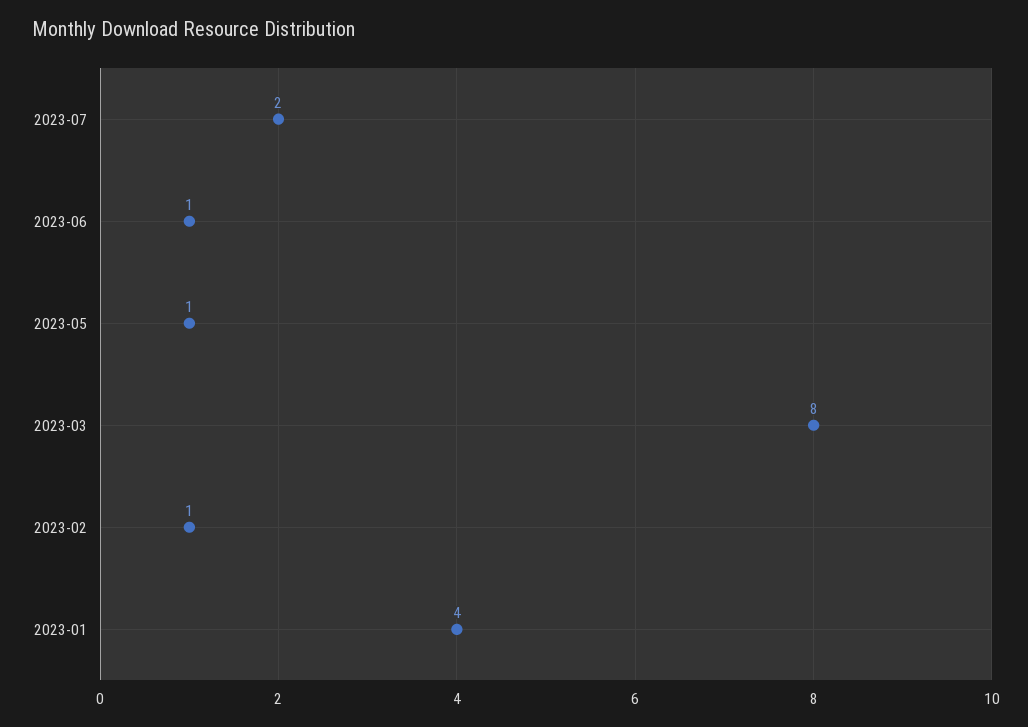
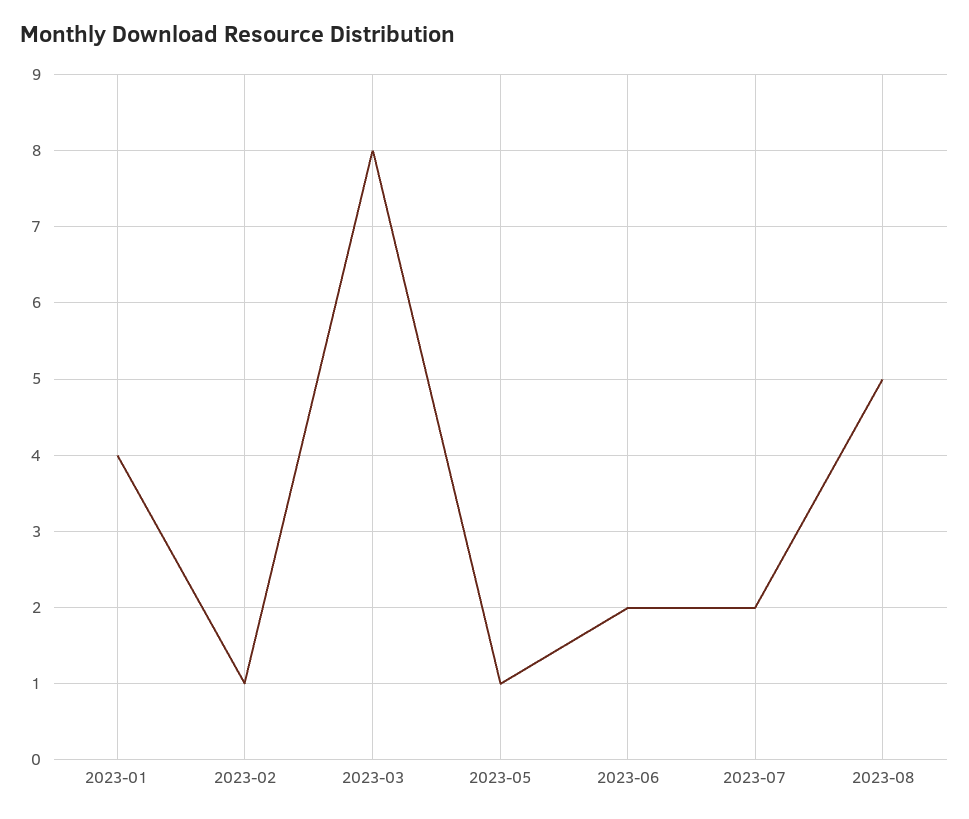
2023-06: 1 -> 2
2023-08: none -> 5

